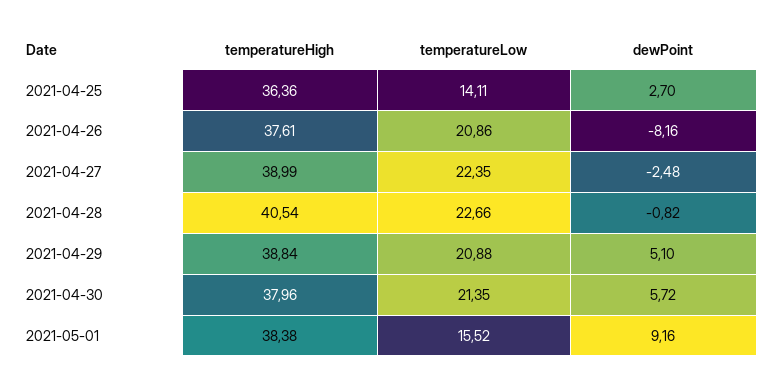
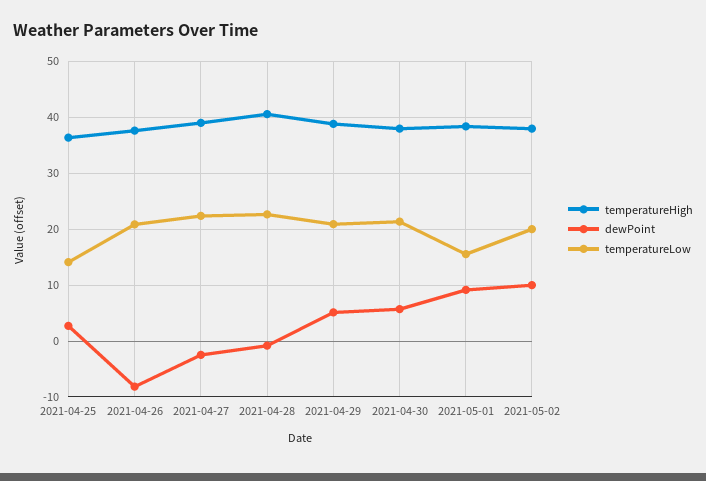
temperatureHigh, 2021-05-02: none -> 38
dewPoint, 2021-05-02: none -> 10
temperatureLow, 2021-05-02: none -> 20

